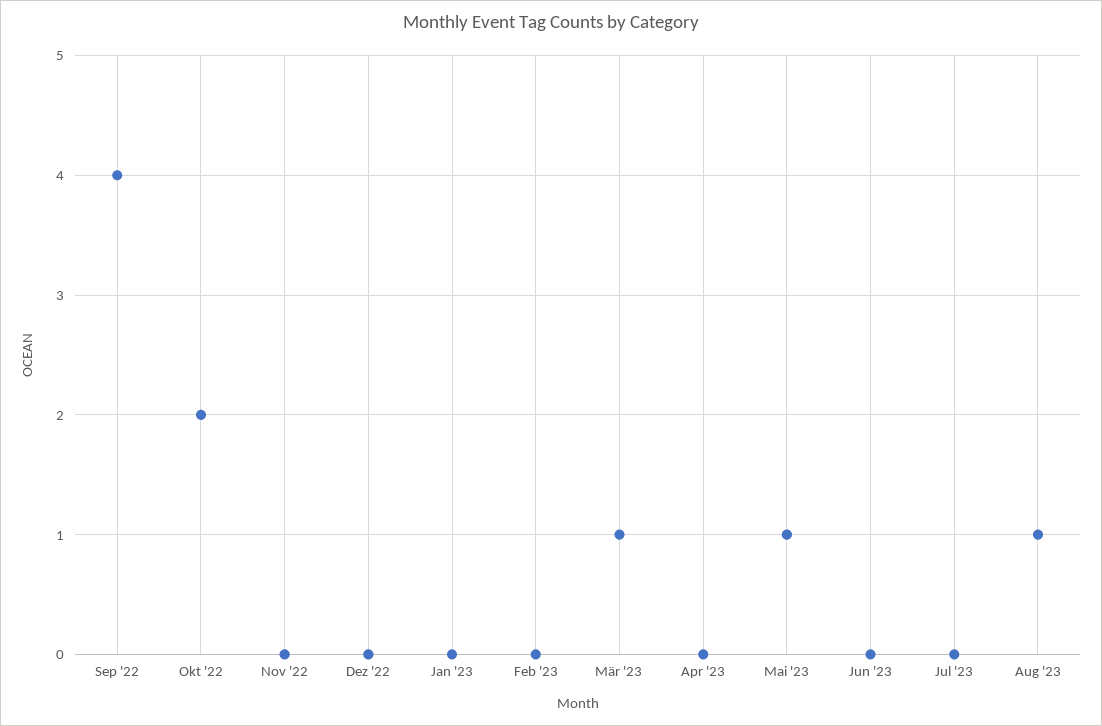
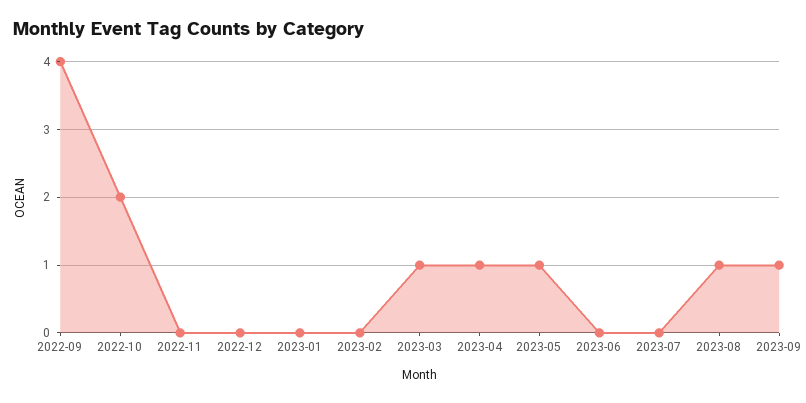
Apr '23: 0 -> 1
2023-09: none -> 1

